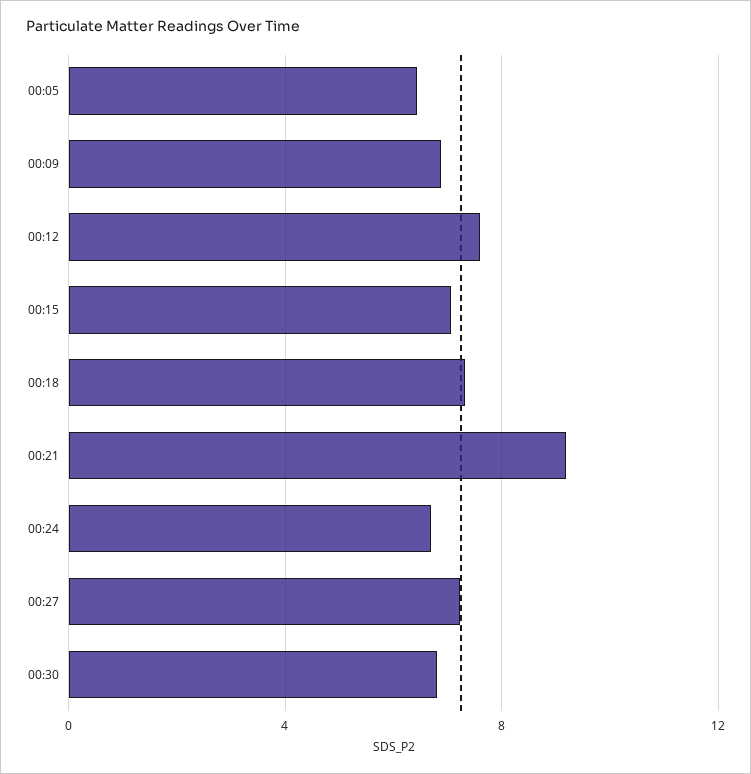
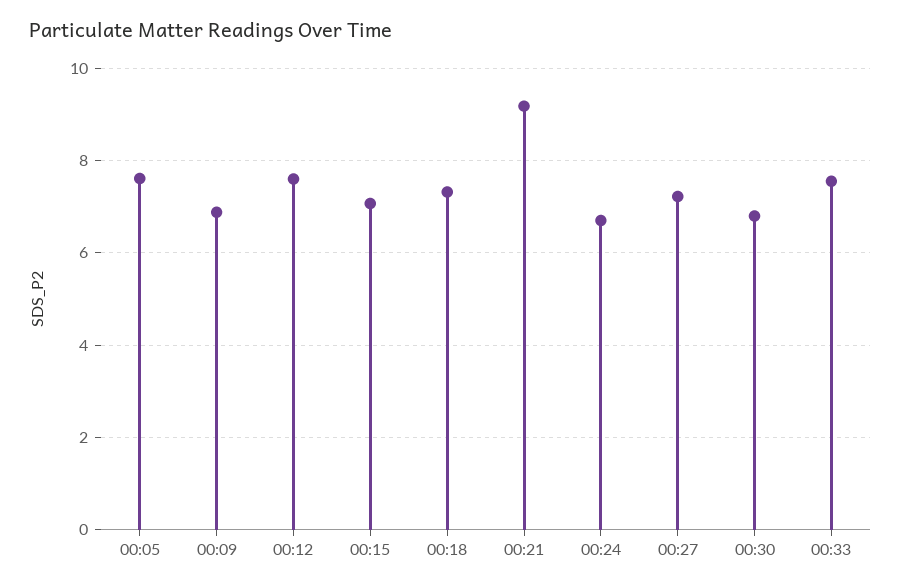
00:05: 6.5 -> 7.6
00:33: none -> 7.6

